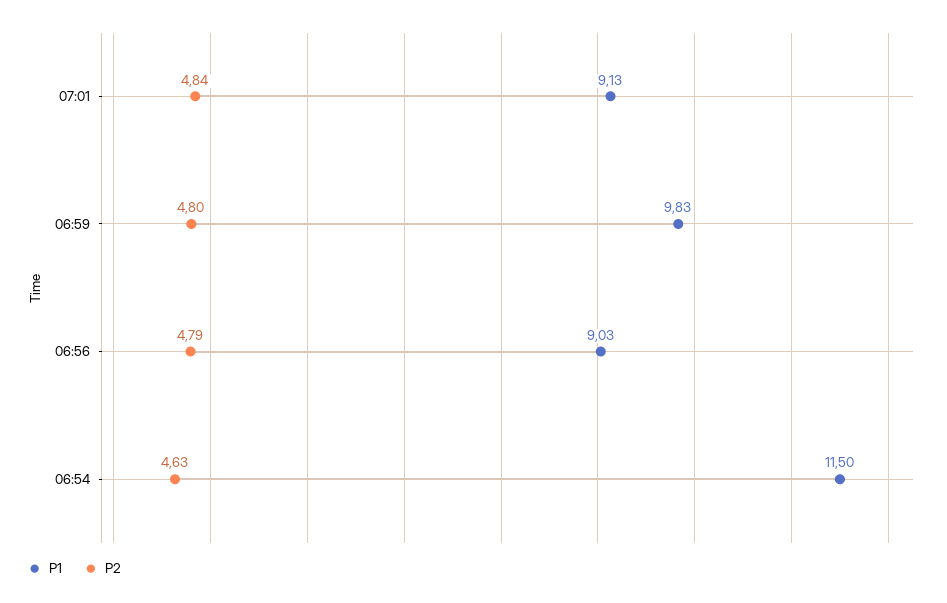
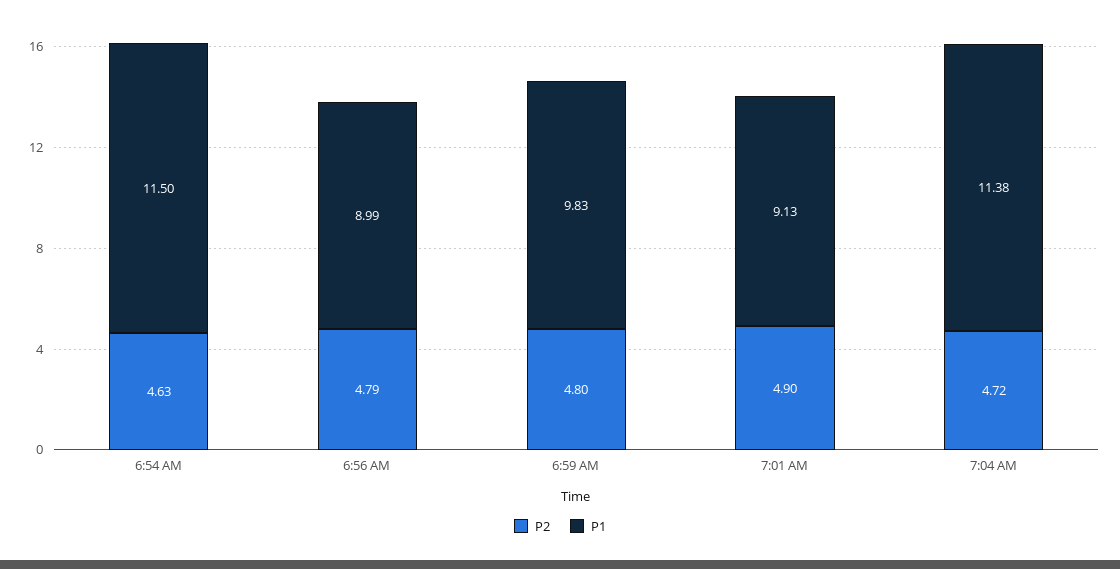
P2, 07:01: 4.84 -> 4.9
P1, 06:56: 9.03 -> 8.99
P2, 7:04 AM: none -> 4.72
P1, 7:04 AM: none -> 11.38

